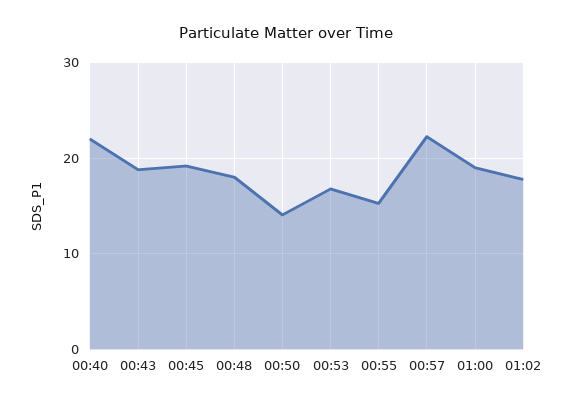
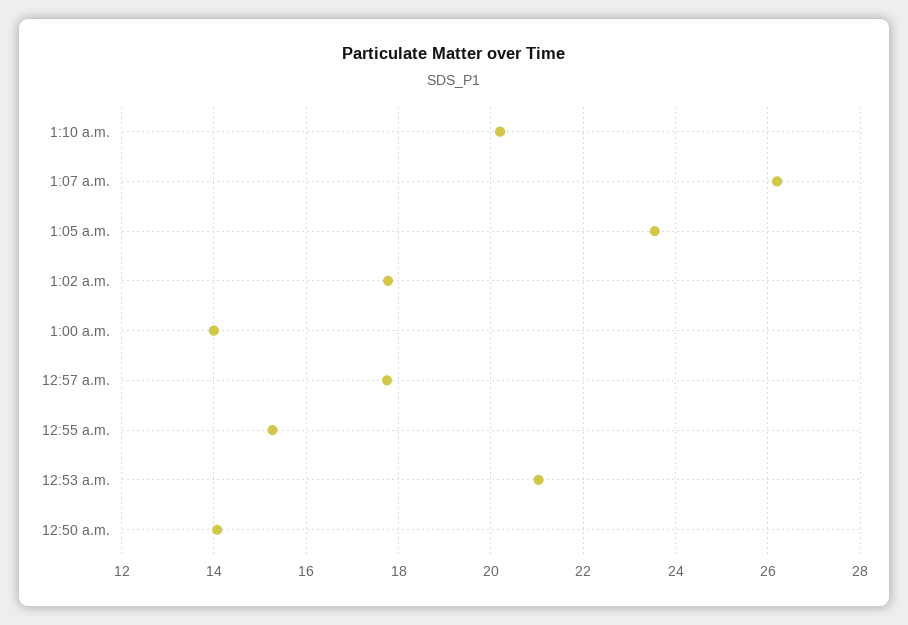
00:40: 22 -> none
00:43: 19 -> none
00:45: 19 -> none
00:48: 18 -> none
00:53: 17 -> 21
00:57: 22 -> 17.8
01:00: 19 -> 14
1:10 a.m.: none -> 20.2
1:07 a.m.: none -> 26.2
1:05 a.m.: none -> 23.6

